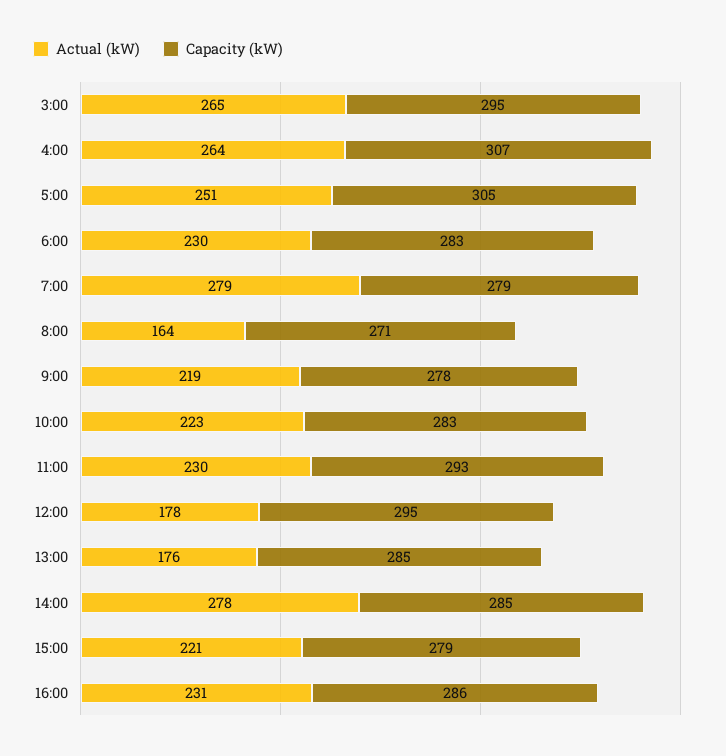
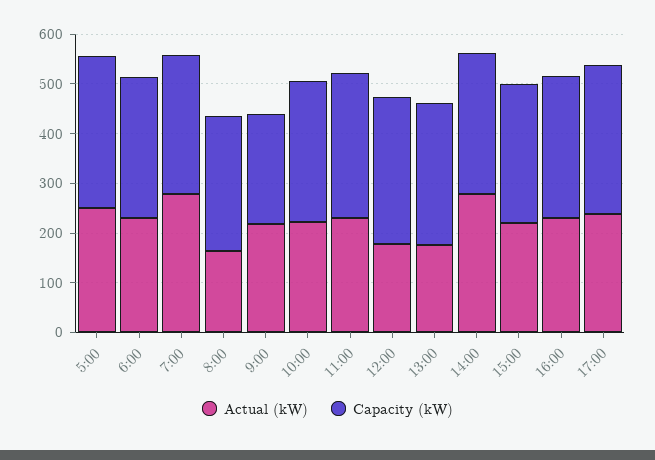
Actual (kW), 3:00: 265 -> none
Capacity (kW), 3:00: 295 -> none
Actual (kW), 4:00: 264 -> none
Capacity (kW), 4:00: 307 -> none
Capacity (kW), 9:00: 278 -> 220
Actual (kW), 17:00: none -> 240
Capacity (kW), 17:00: none -> 300

